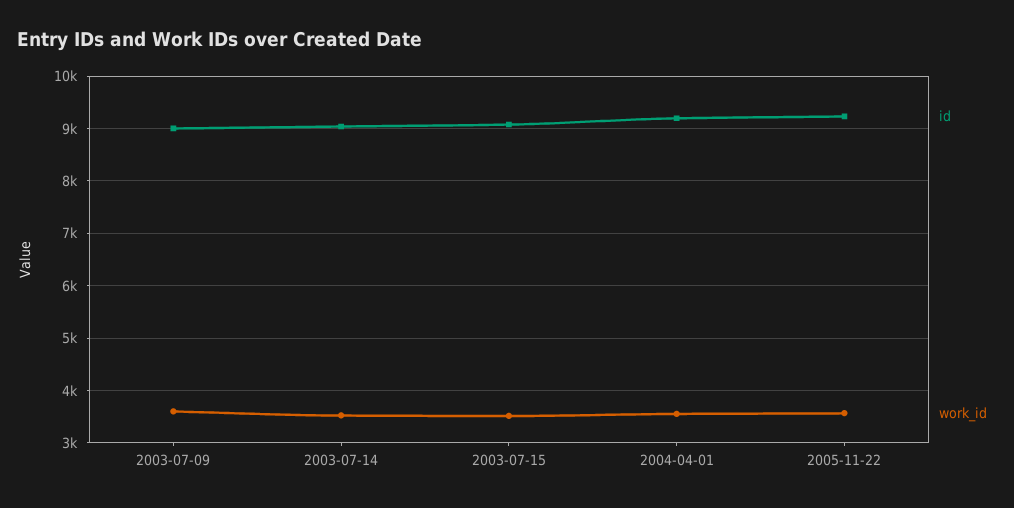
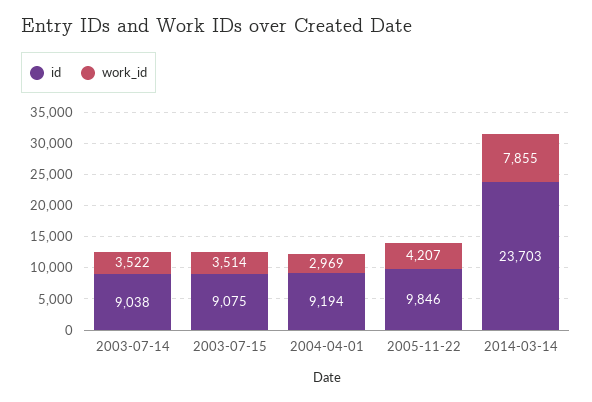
id, 2003-07-09: 9000 -> none
work_id, 2003-07-09: 3600 -> none
work_id, 2004-04-01: 3600 -> 2969
id, 2005-11-22: 9200 -> 9846
work_id, 2005-11-22: 3600 -> 4207
id, 2014-03-14: none -> 23703
work_id, 2014-03-14: none -> 7855

